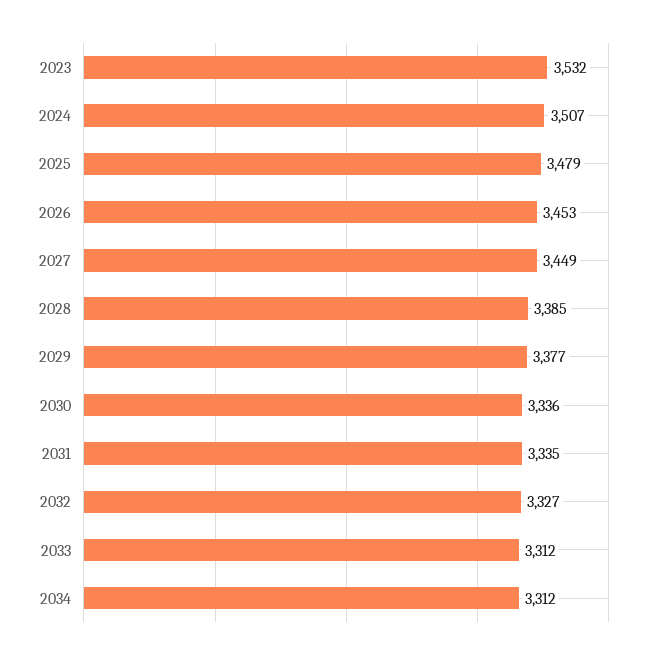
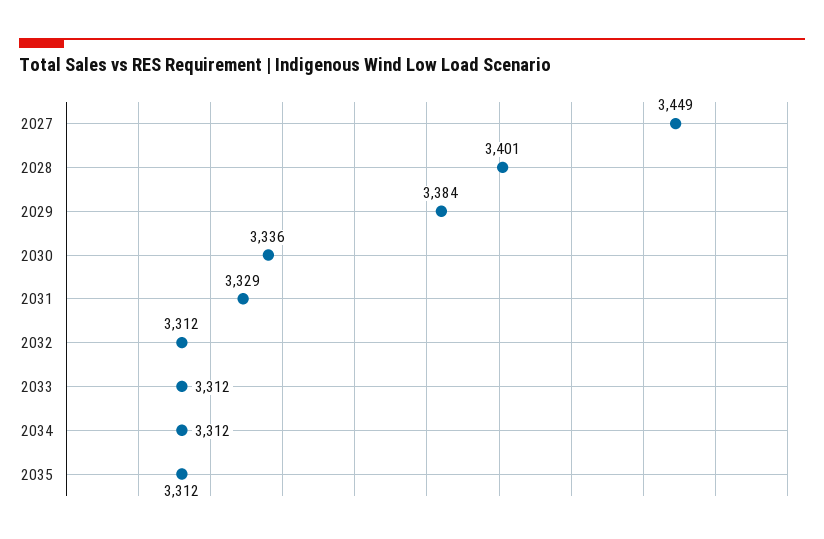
2023: 3532 -> none
2024: 3507 -> none
2025: 3479 -> none
2026: 3453 -> none
2028: 3385 -> 3401
2029: 3377 -> 3384
2031: 3335 -> 3329
2032: 3327 -> 3312
2035: none -> 3312

